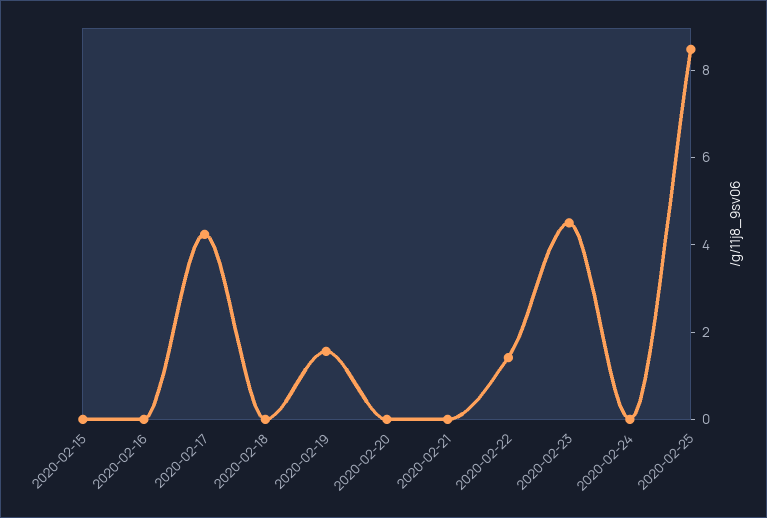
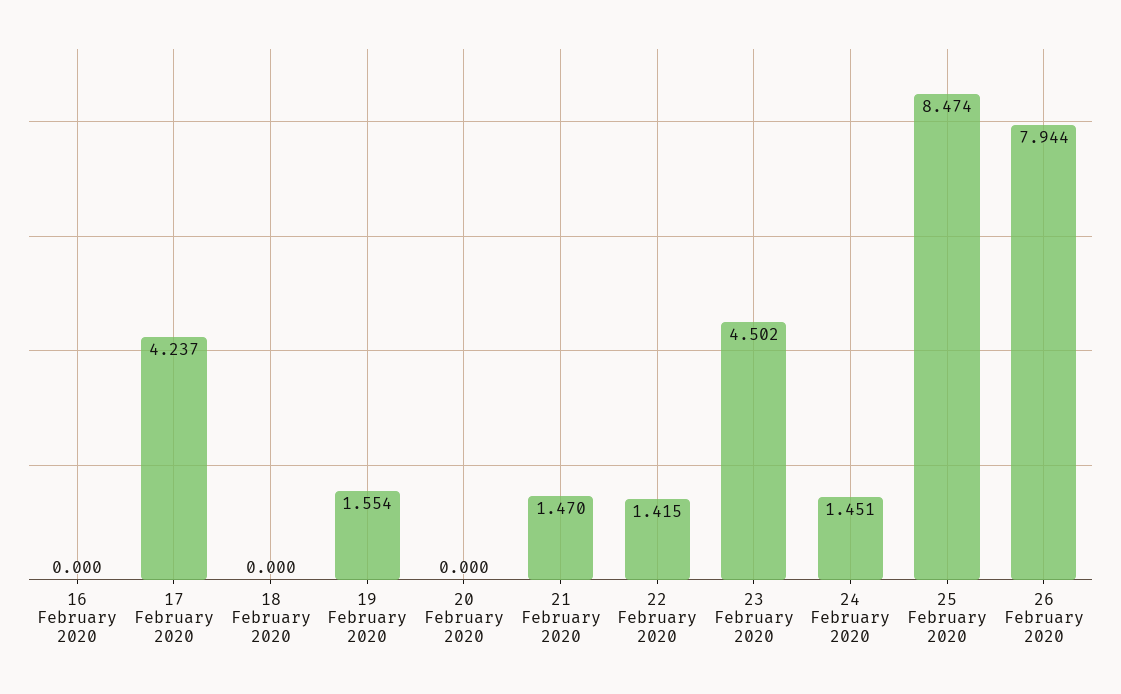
2020-02-15: 0 -> none
2020-02-21: 0 -> 1.47
2020-02-24: 0 -> 1.451
26 February 2020: none -> 7.944

